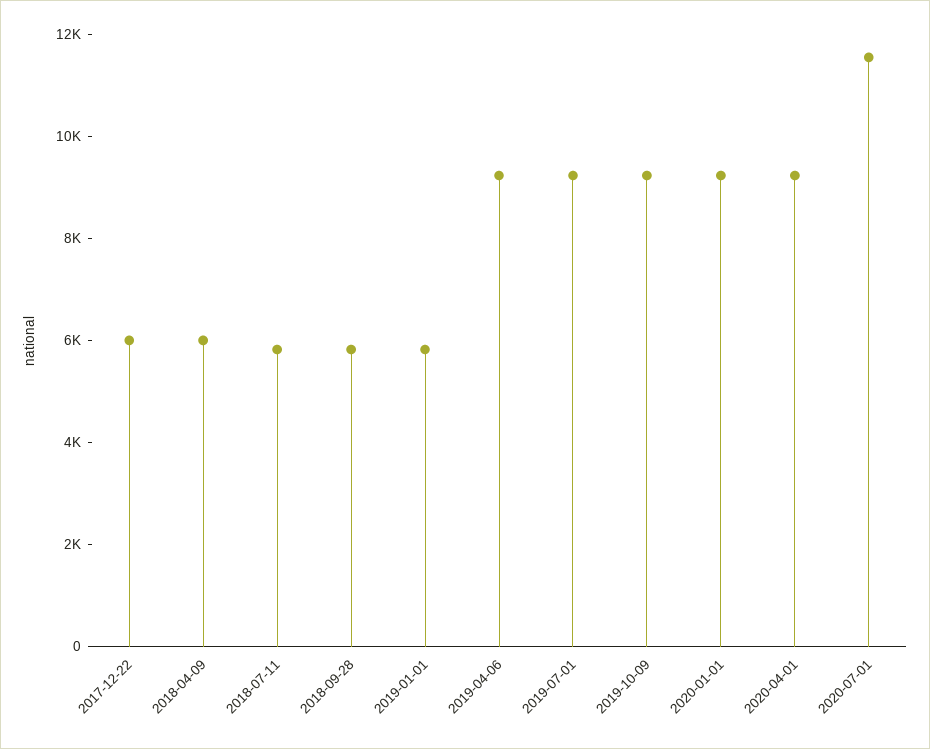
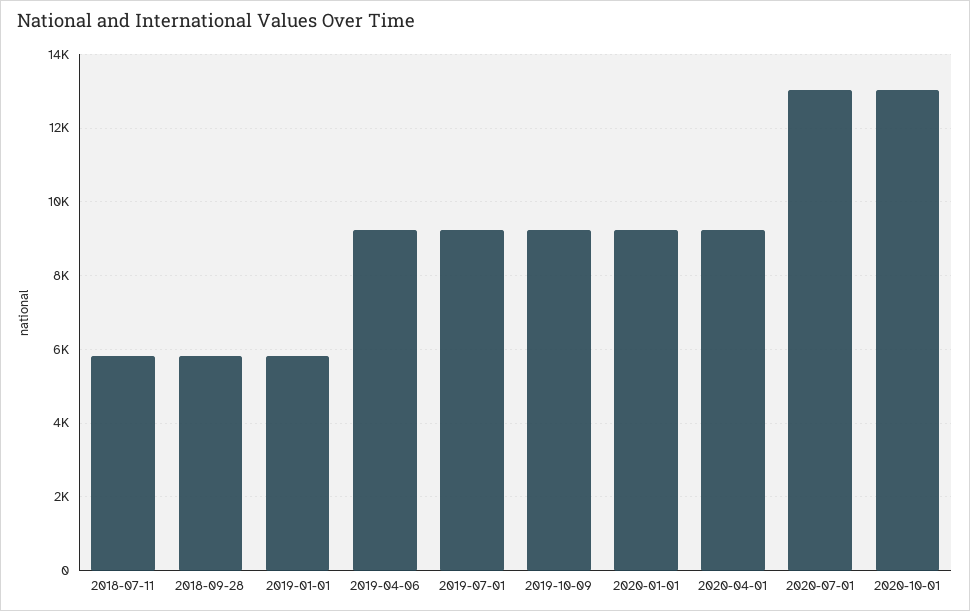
2017-12-22: 6000 -> none
2018-04-09: 6000 -> none
2020-07-01: 11500 -> 13000
2020-10-01: none -> 13000

